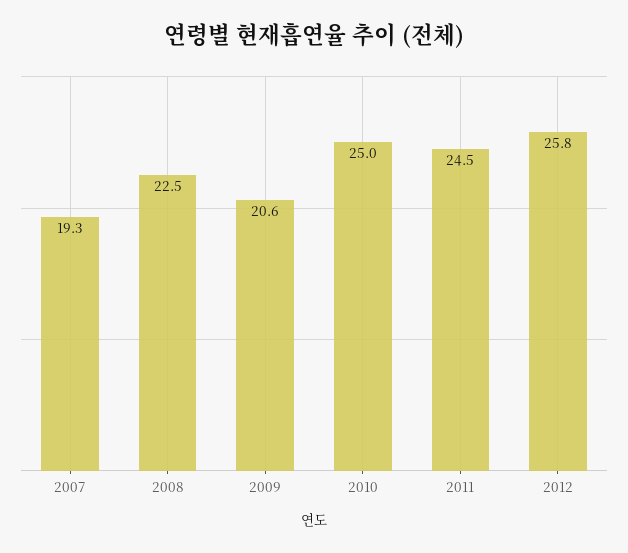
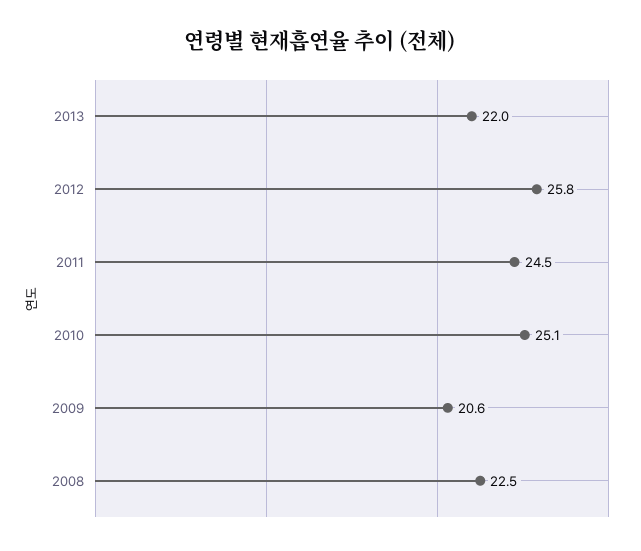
2007: 19.3 -> none
2010: 25 -> 25.1
2013: none -> 22

